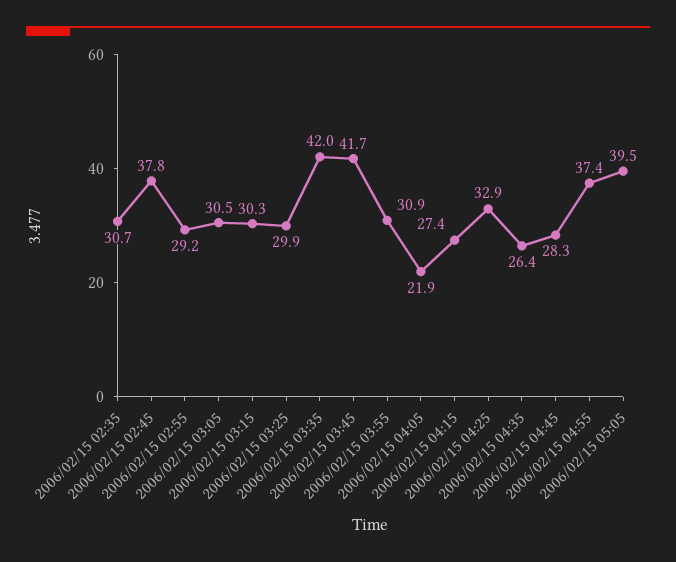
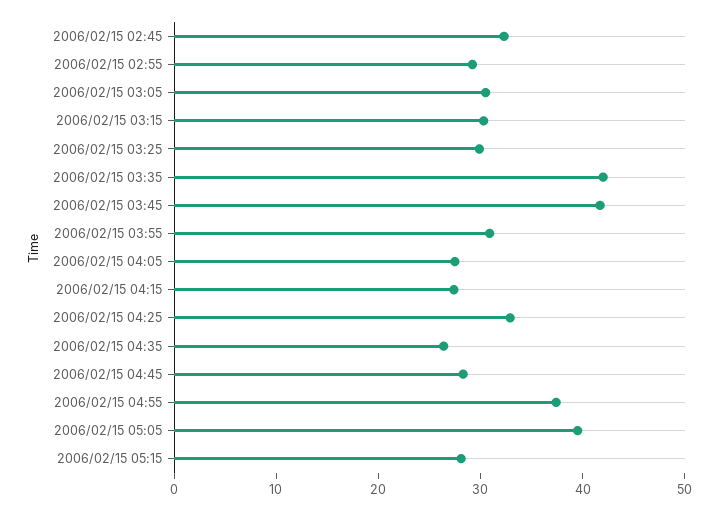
2006/02/15 02:35: 30.7 -> none
2006/02/15 02:45: 37.8 -> 32
2006/02/15 04:05: 21.9 -> 28
2006/02/15 05:15: none -> 28

